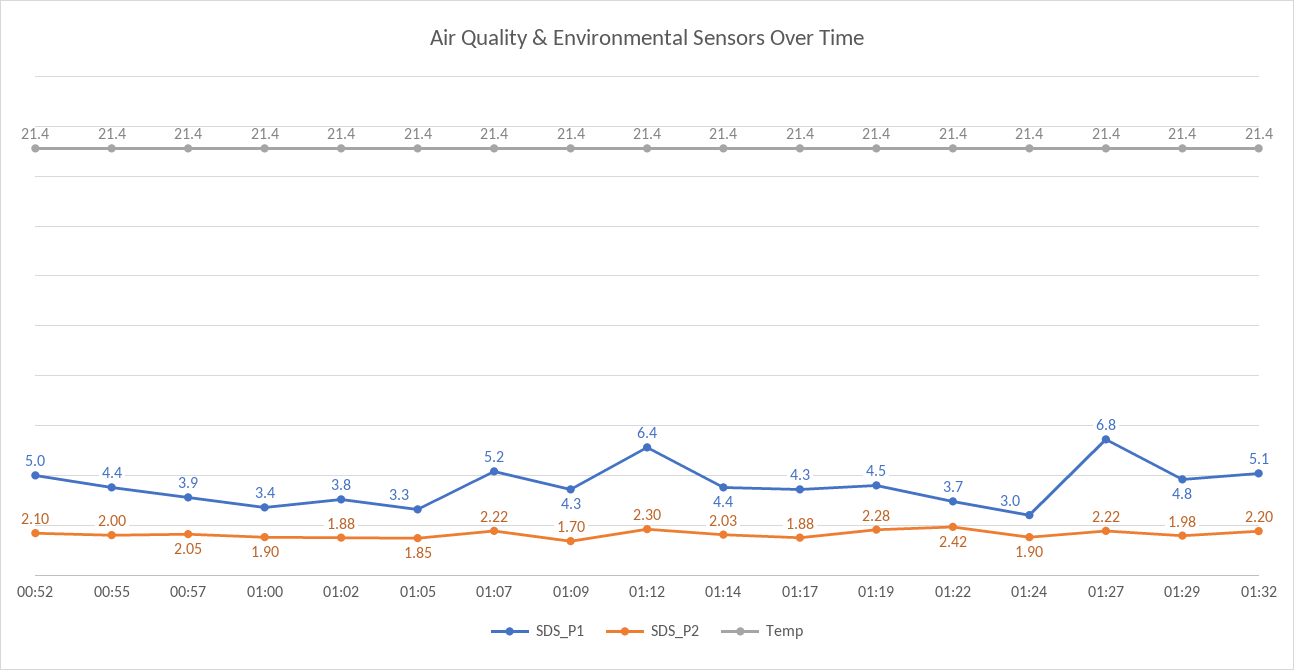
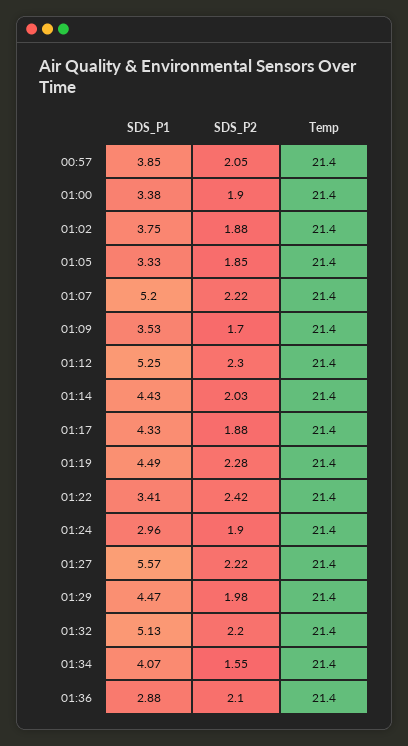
SDS_P1, 00:52: 5 -> none
SDS_P2, 00:52: 2.1 -> none
Temp, 00:52: 21.4 -> none
SDS_P1, 00:55: 4.4 -> none
SDS_P2, 00:55: 2 -> none
Temp, 00:55: 21.4 -> none
SDS_P1, 01:09: 4.3 -> 3.53
SDS_P1, 01:12: 6.4 -> 5.25
SDS_P1, 01:22: 3.7 -> 3.41
SDS_P1, 01:27: 6.8 -> 5.57
SDS_P1, 01:29: 4.8 -> 4.47
SDS_P1, 01:34: none -> 4.07
SDS_P2, 01:34: none -> 1.55
Temp, 01:34: none -> 21.4
SDS_P1, 01:36: none -> 2.88
SDS_P2, 01:36: none -> 2.1
Temp, 01:36: none -> 21.4

